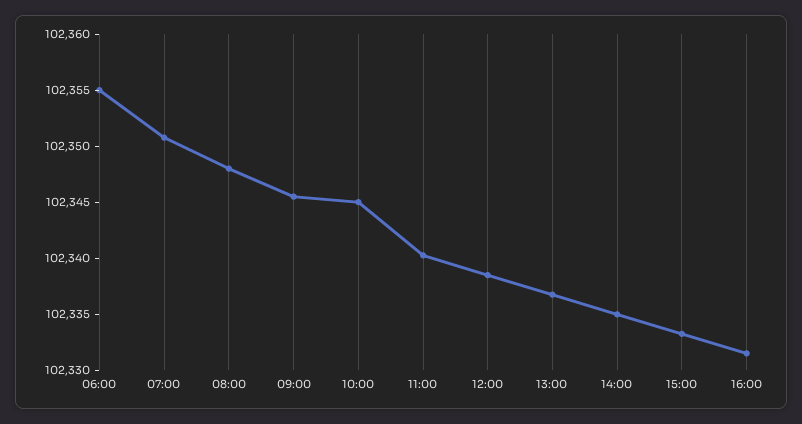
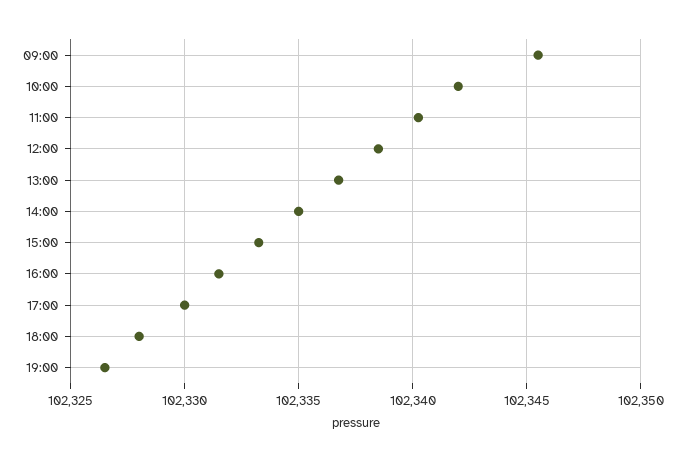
06:00: 102355 -> none
07:00: 102351 -> none
08:00: 102348 -> none
10:00: 102345 -> 102342
17:00: none -> 102330
18:00: none -> 102328
19:00: none -> 102326.5

